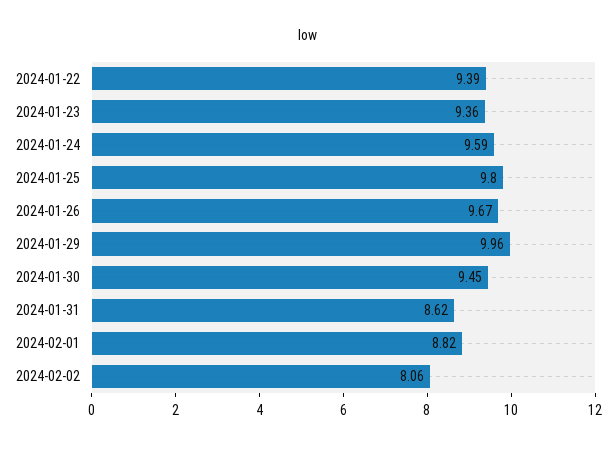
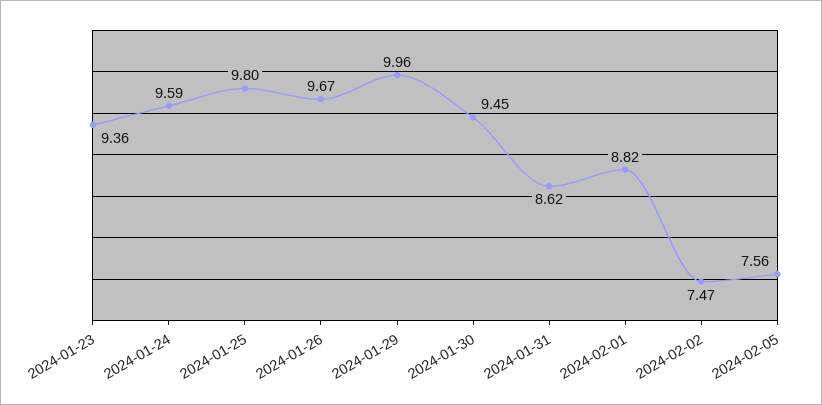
2024-01-22: 9.39 -> none
2024-02-02: 8.06 -> 7.47
2024-02-05: none -> 7.56

